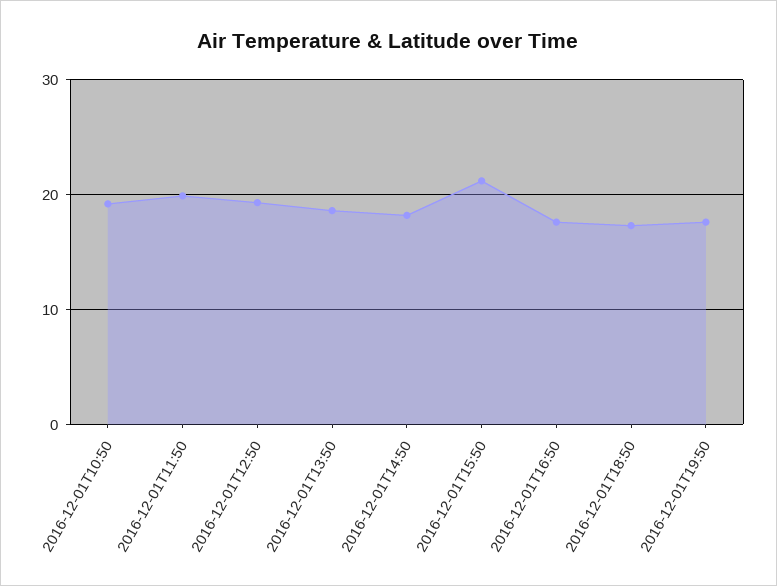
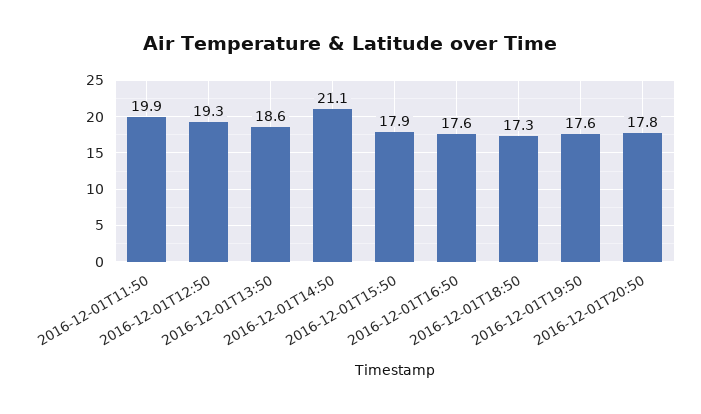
2016-12-01T10:50: 19 -> none
2016-12-01T14:50: 18 -> 21.1
2016-12-01T15:50: 21 -> 17.9
2016-12-01T20:50: none -> 17.8

